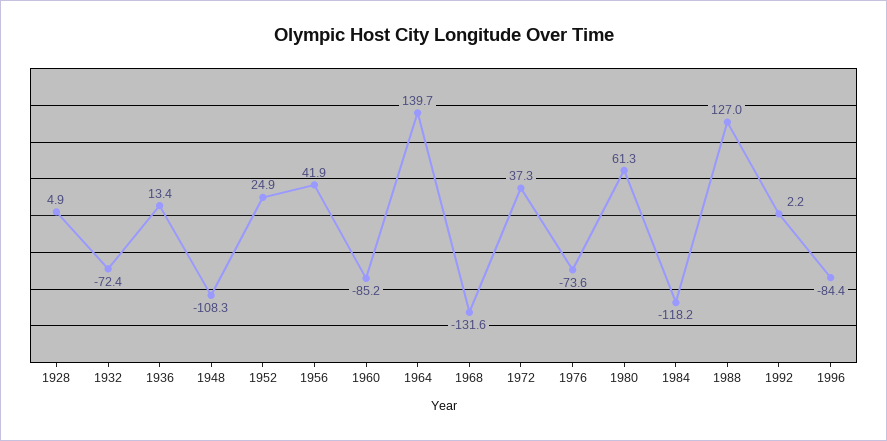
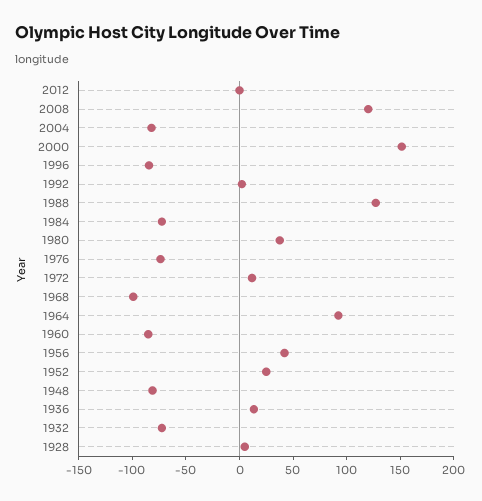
1948: -108.3 -> -80
1964: 139.7 -> 90
1968: -131.6 -> -100
1972: 37.3 -> 10
1980: 61.3 -> 40
1984: -118.2 -> -70
2012: none -> 0
2008: none -> 120
2004: none -> -80
2000: none -> 150

